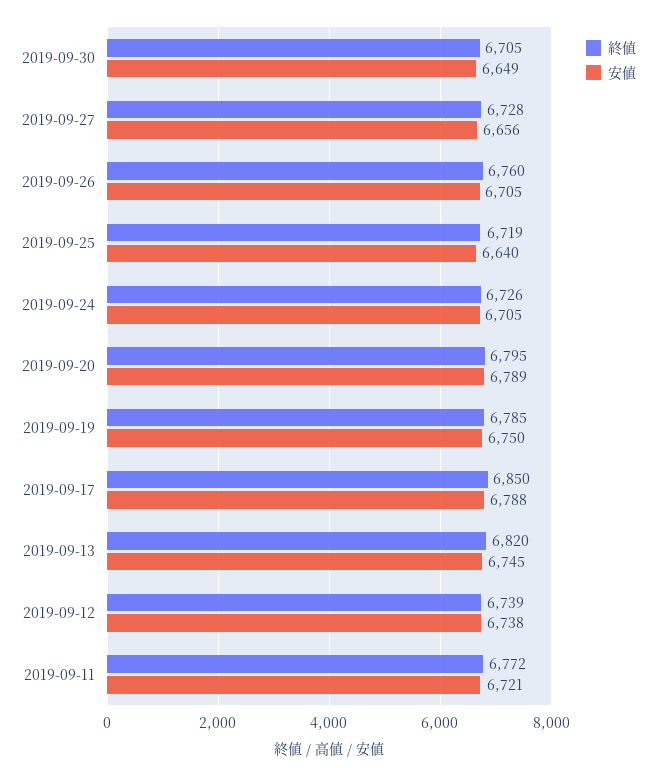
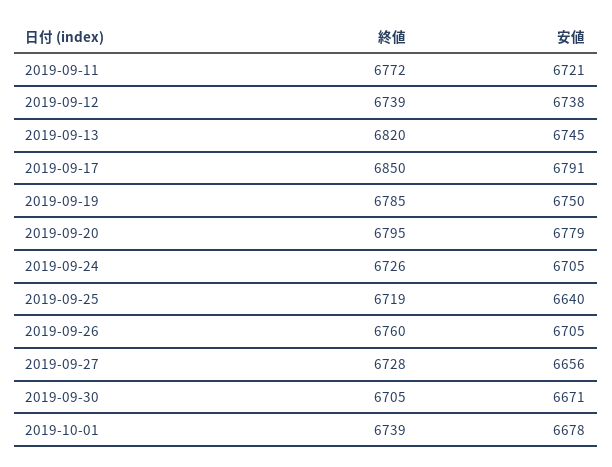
安値, 2019-09-30: 6649 -> 6671
安値, 2019-09-20: 6789 -> 6779
安値, 2019-09-17: 6788 -> 6791
終値, 2019-10-01: none -> 6739
安値, 2019-10-01: none -> 6678

